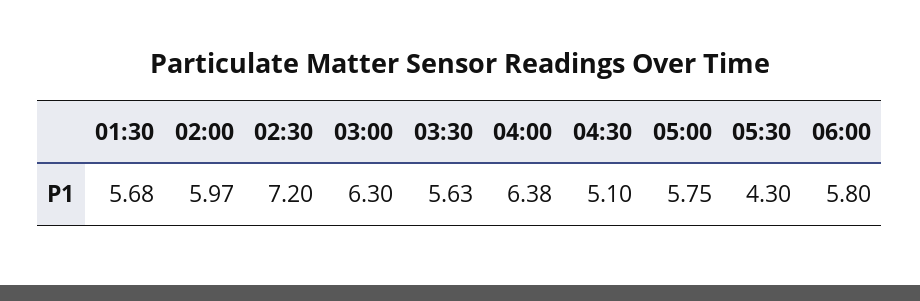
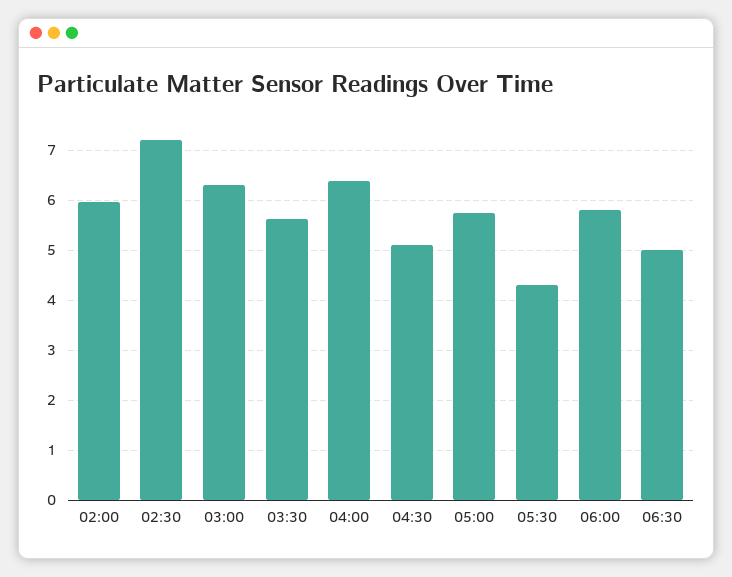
01:30: 5.68 -> none
06:30: none -> 5

